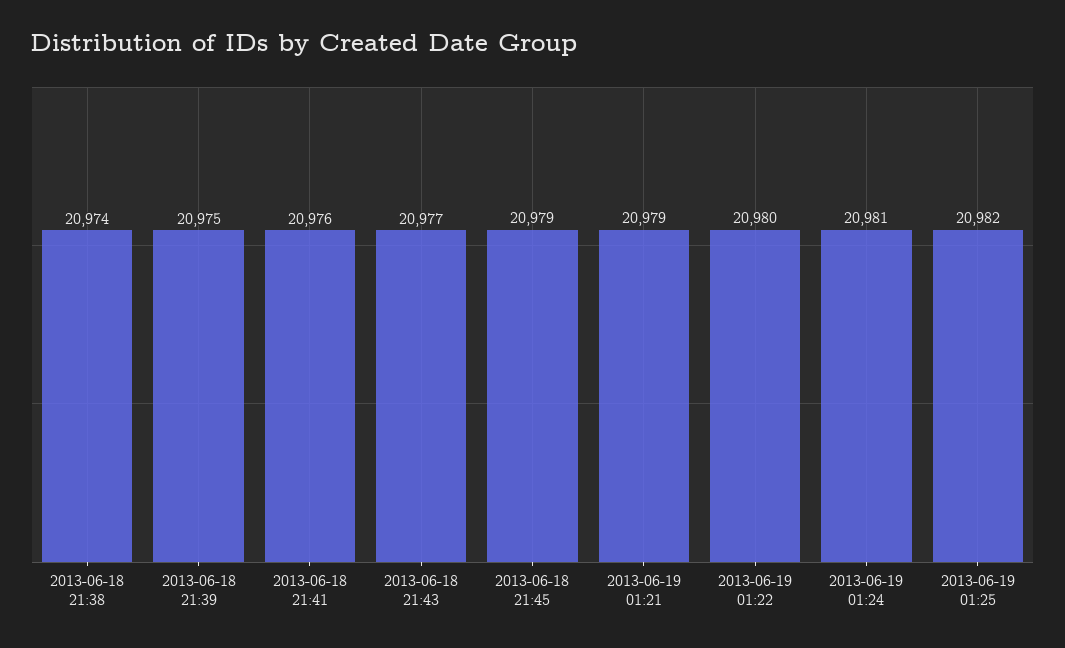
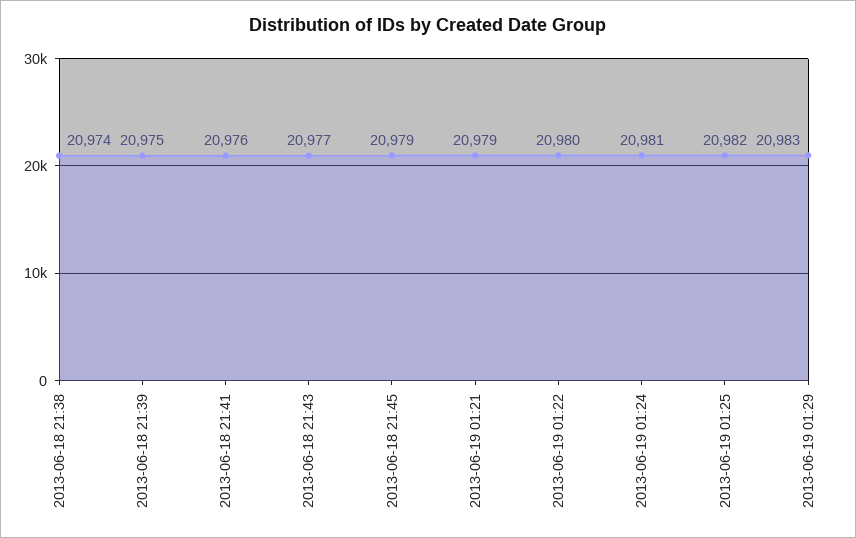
2013-06-19 01:29: none -> 20983

